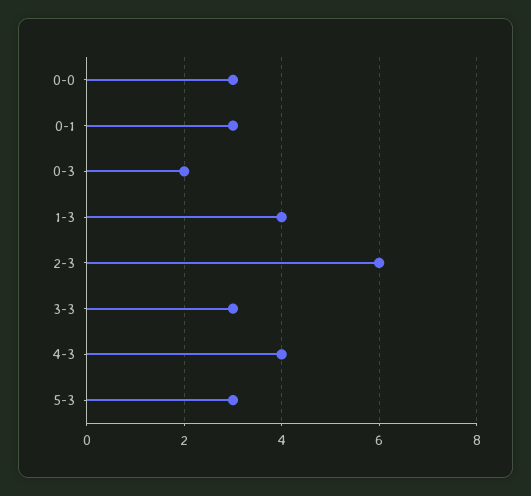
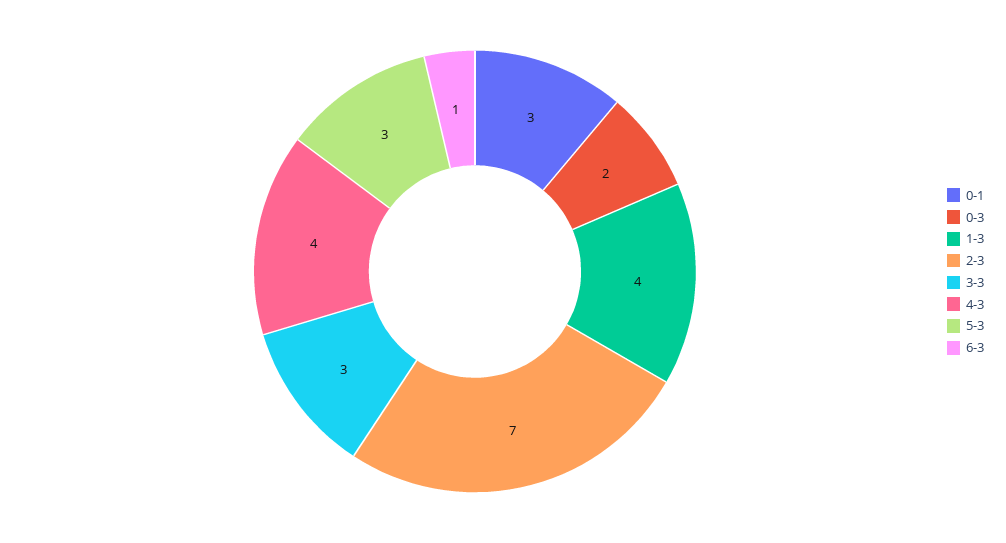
0-0: 3 -> none
2-3: 6 -> 7
6-3: none -> 1

